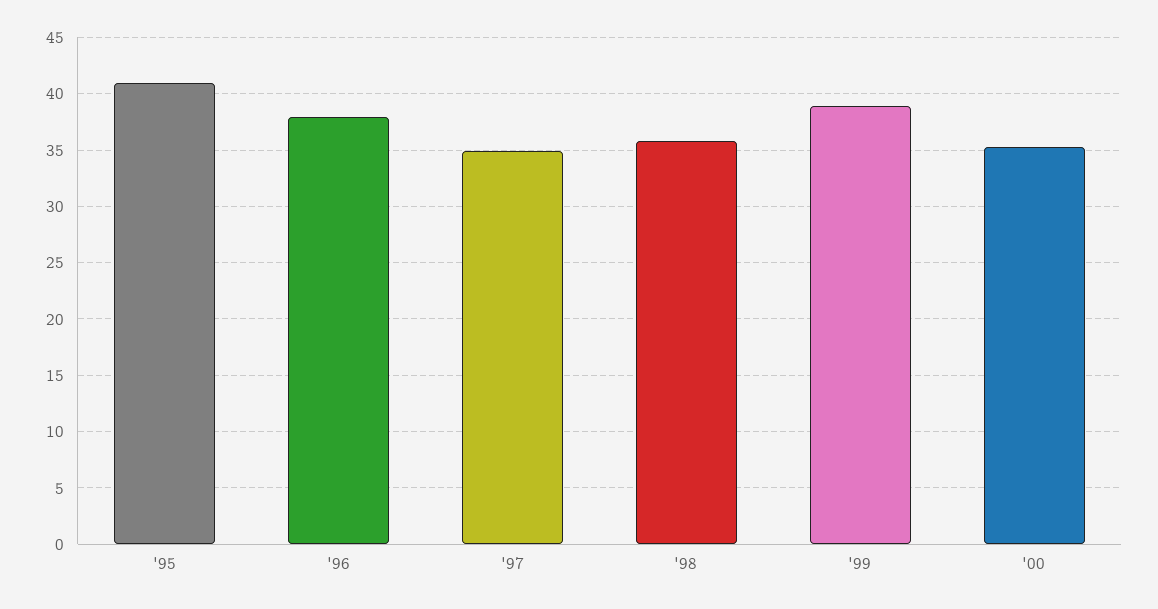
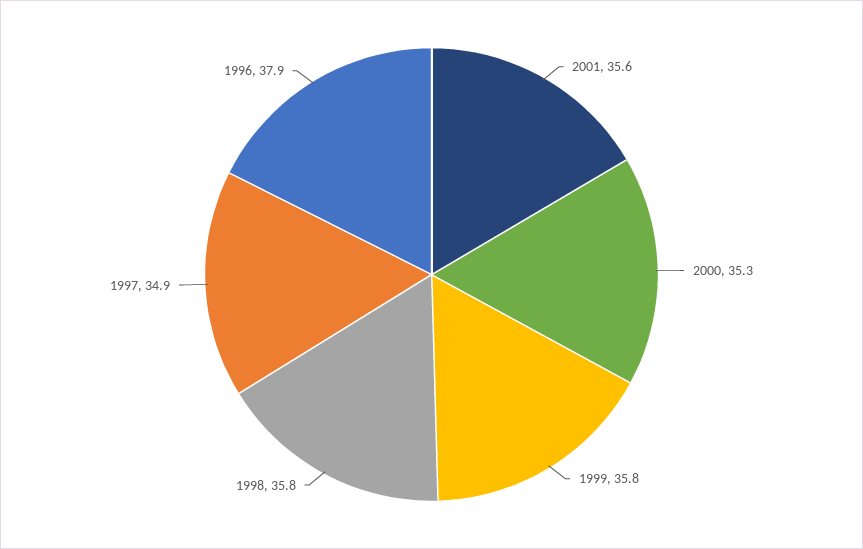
'95: 41 -> none
'99: 39 -> 35.8
2001: none -> 35.6

